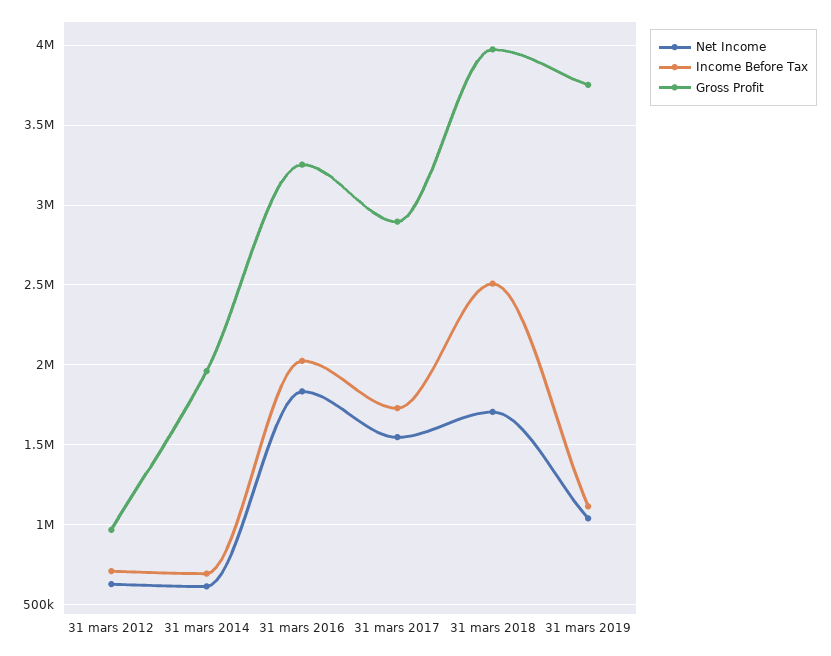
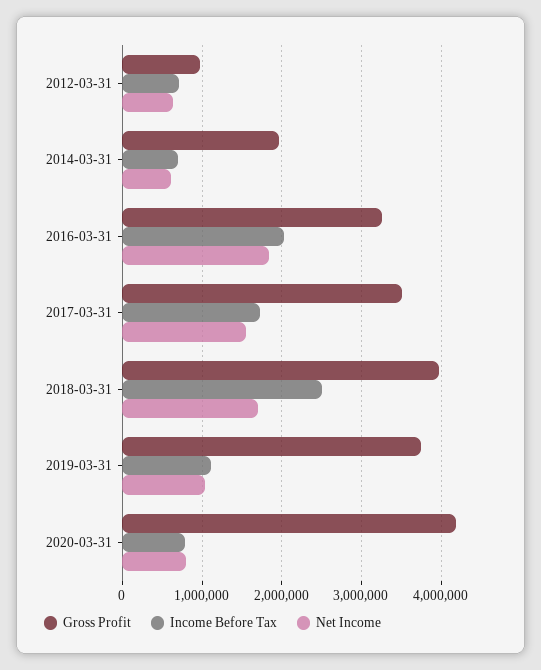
Gross Profit, 31 mars 2017: 2900000 -> 3500000
Gross Profit, 2020-03-31: none -> 4200000
Income Before Tax, 2020-03-31: none -> 800000
Net Income, 2020-03-31: none -> 800000

